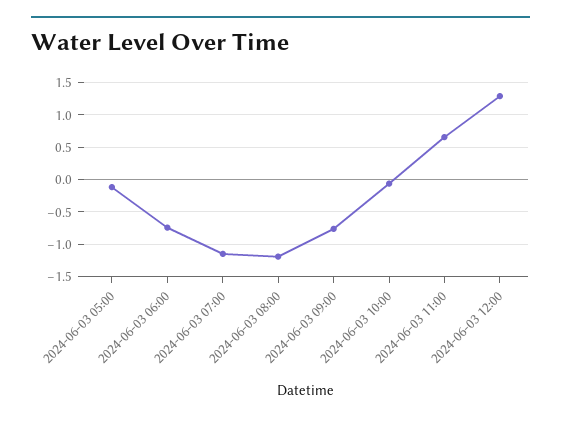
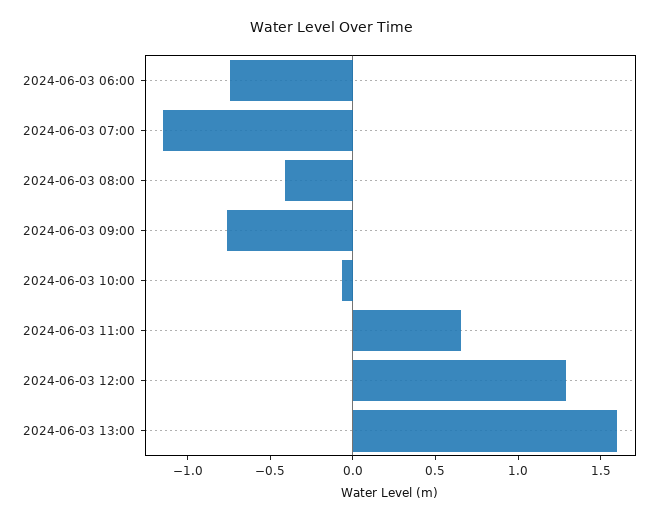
2024-06-03 05:00: -0.1 -> none
2024-06-03 08:00: -1.2 -> -0.4
2024-06-03 13:00: none -> 1.6

